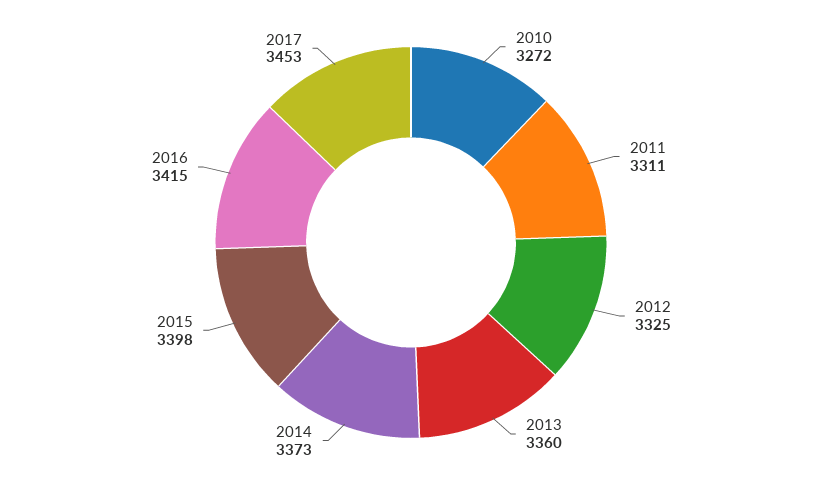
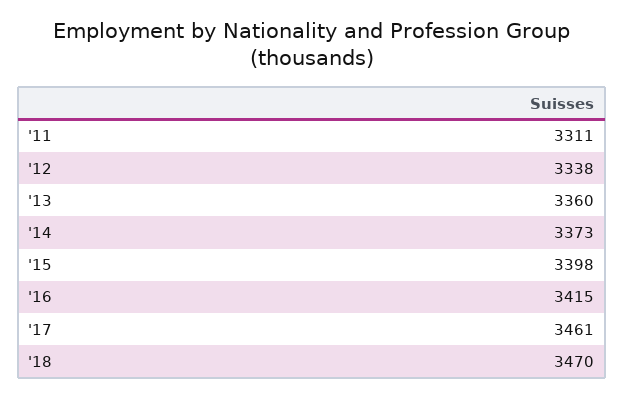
2010: 3272 -> none
2012: 3325 -> 3338
2017: 3453 -> 3461
'18: none -> 3470

